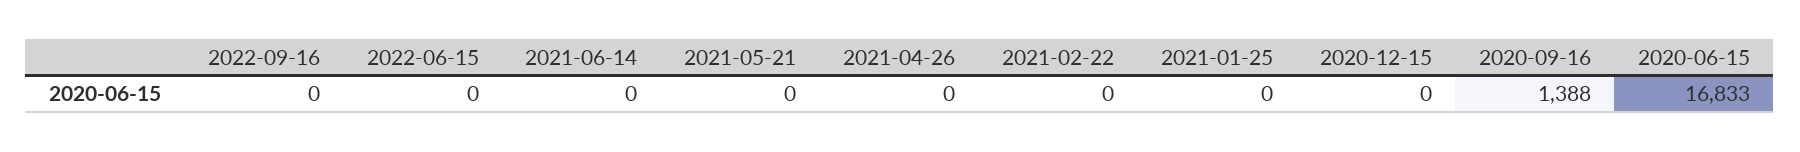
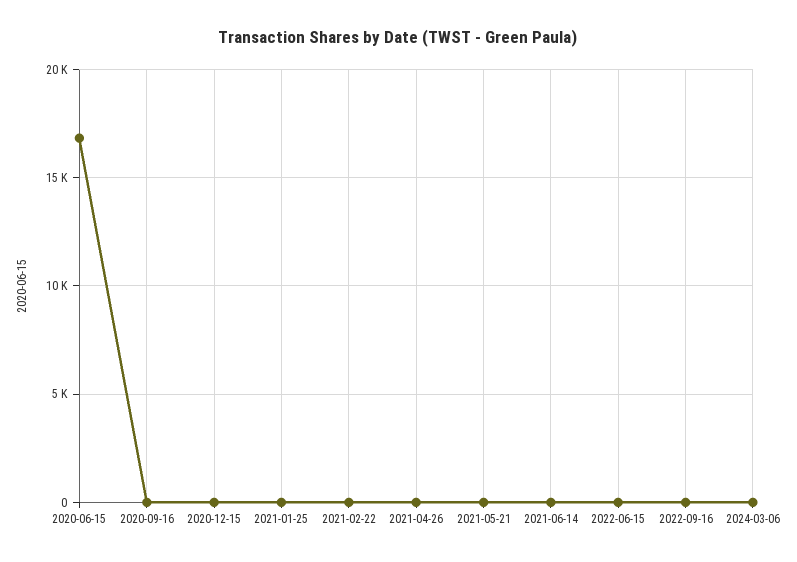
2020-09-16: 1388 -> 0
2024-03-06: none -> 0

